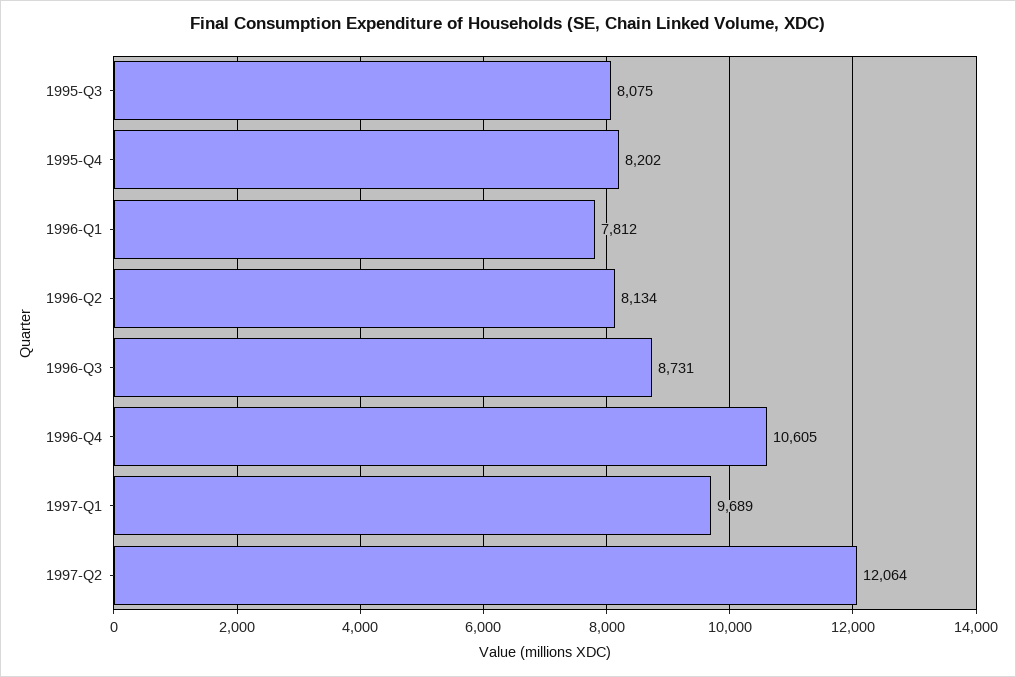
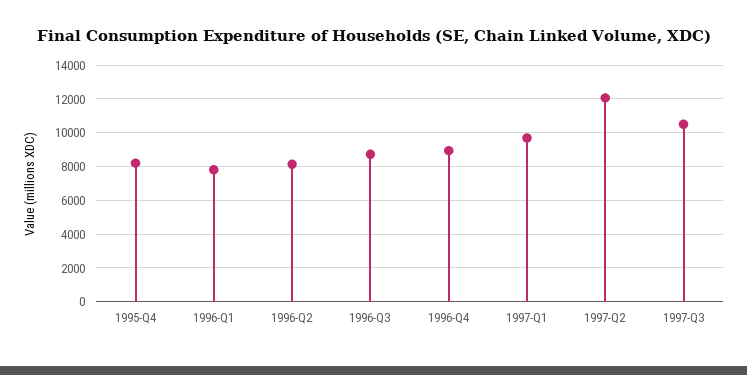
1995-Q3: 8075 -> none
1996-Q4: 10605 -> 9000
1997-Q3: none -> 10500

